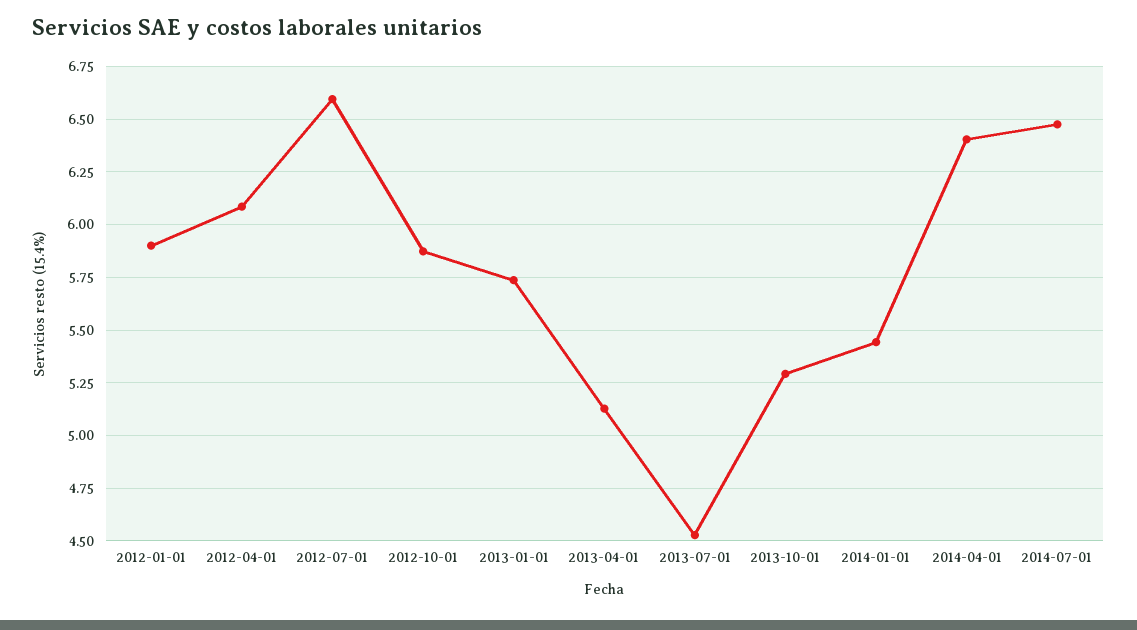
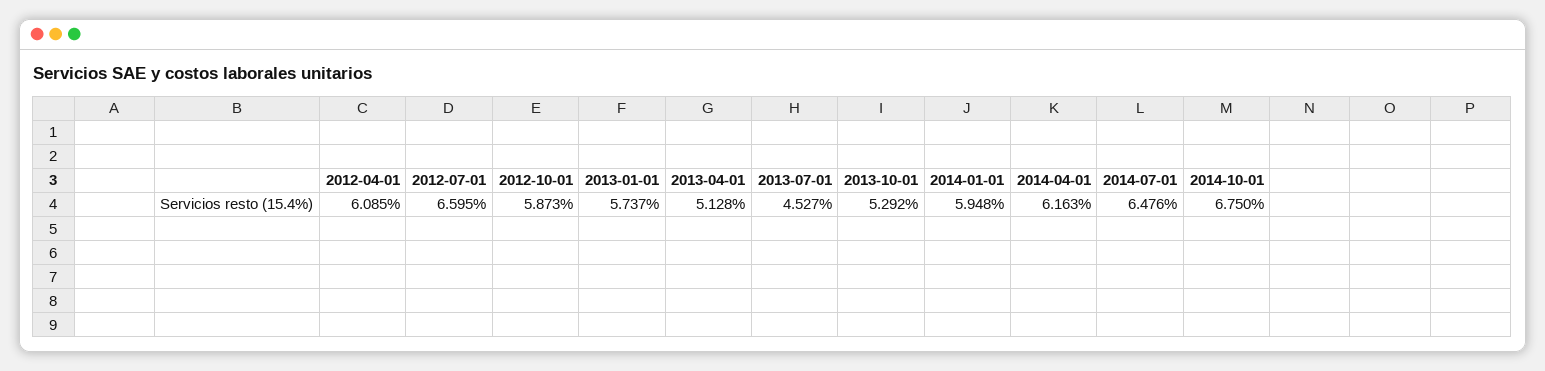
2012-01-01: 5.9 -> none
2014-01-01: 5.45 -> 5.948
2014-04-01: 6.4 -> 6.163
2014-10-01: none -> 6.75

